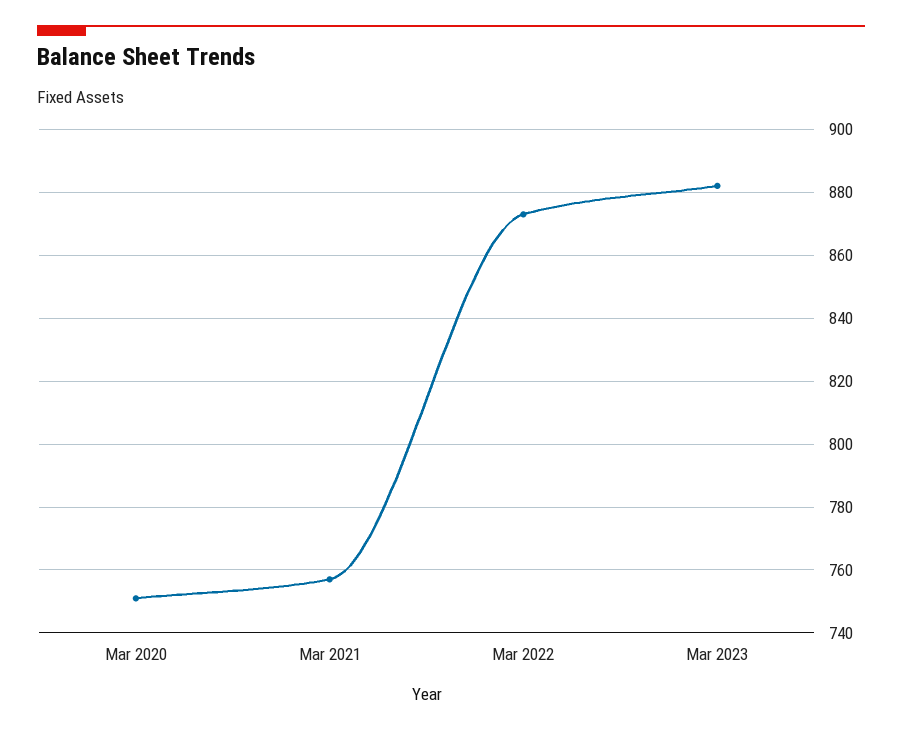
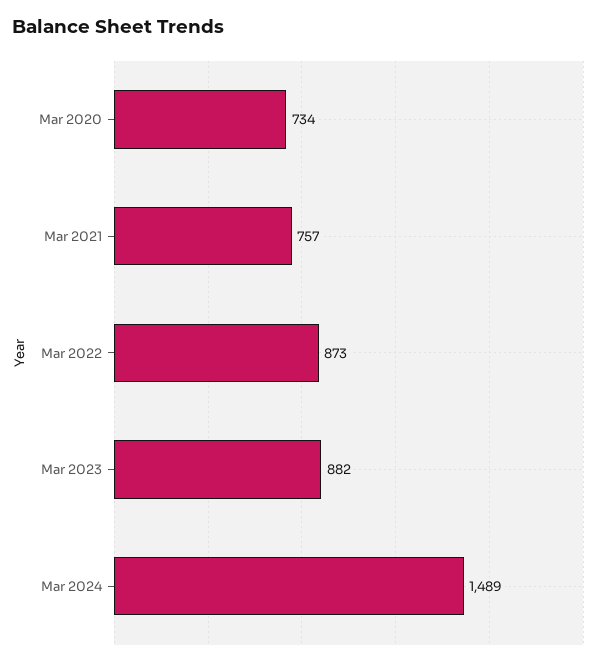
Mar 2020: 750 -> 734
Mar 2024: none -> 1489

